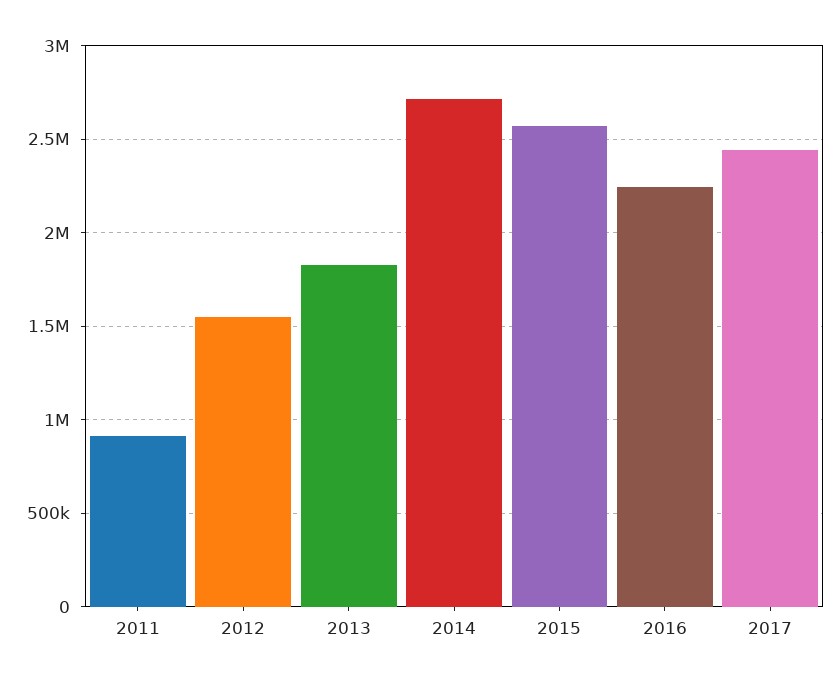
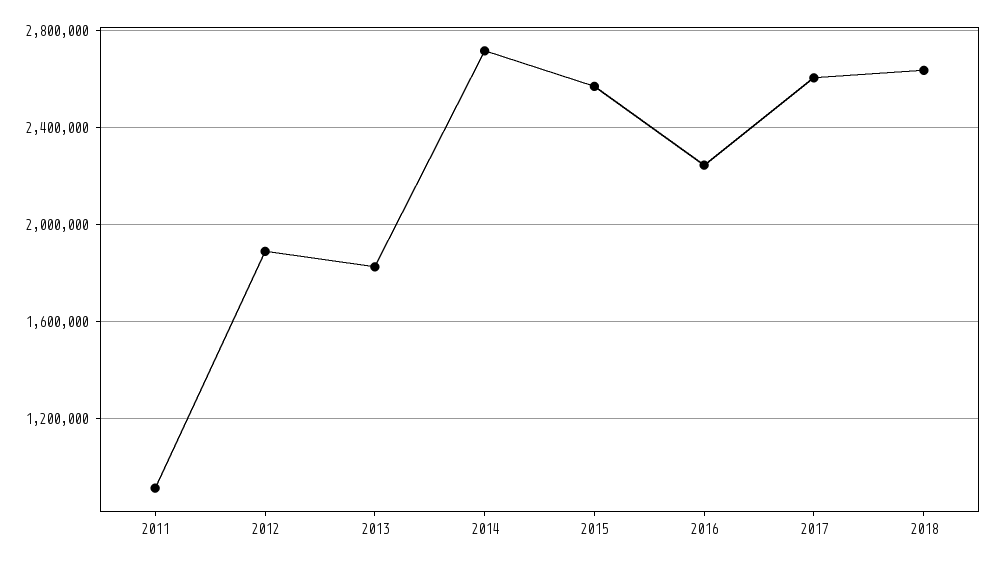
2012: 1550000 -> 1900000
2017: 2450000 -> 2600000
2018: none -> 2650000

